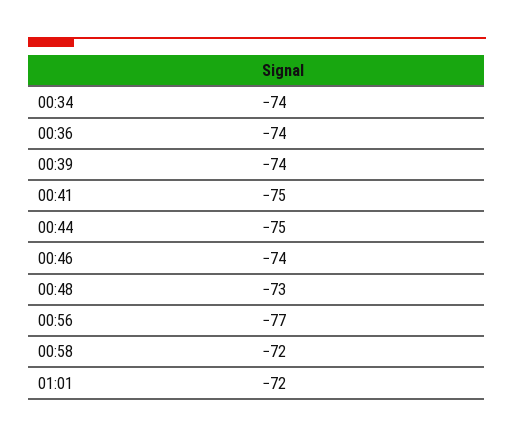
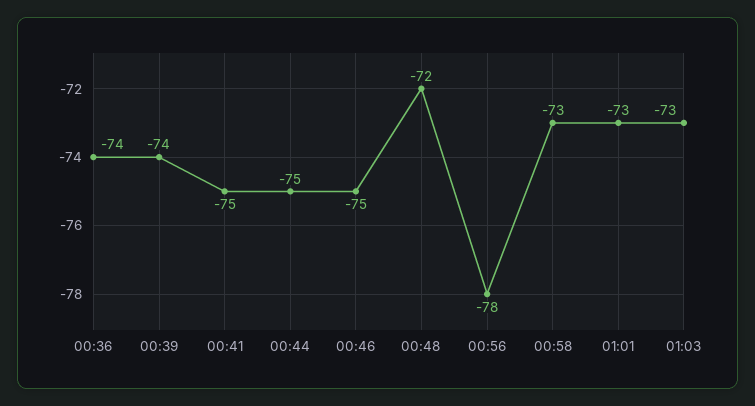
00:34: -74 -> none
00:46: -74 -> -75
00:48: -73 -> -72
00:56: -77 -> -78
00:58: -72 -> -73
01:01: -72 -> -73
01:03: none -> -73

